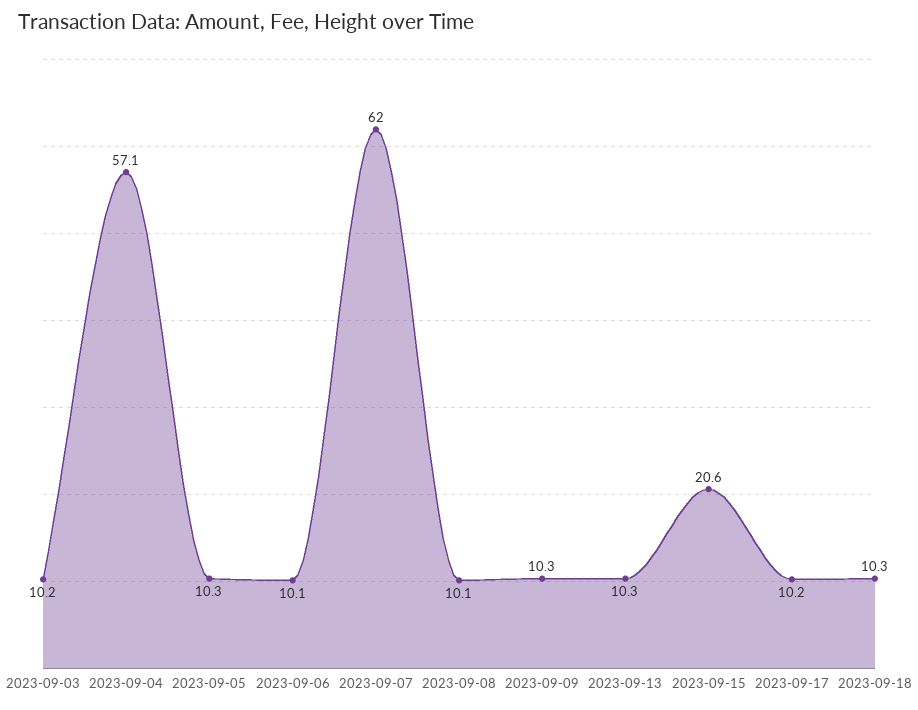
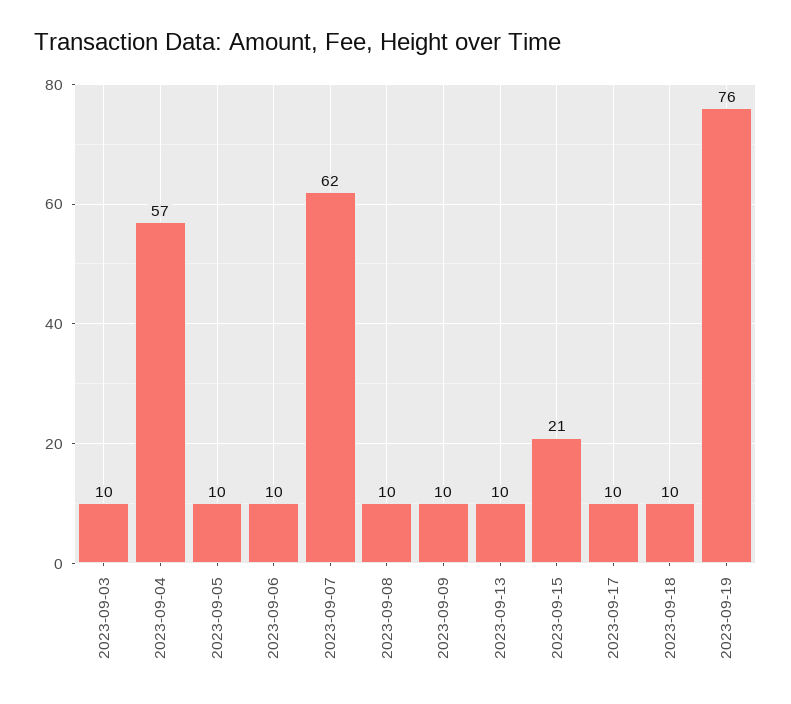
2023-09-19: none -> 76

